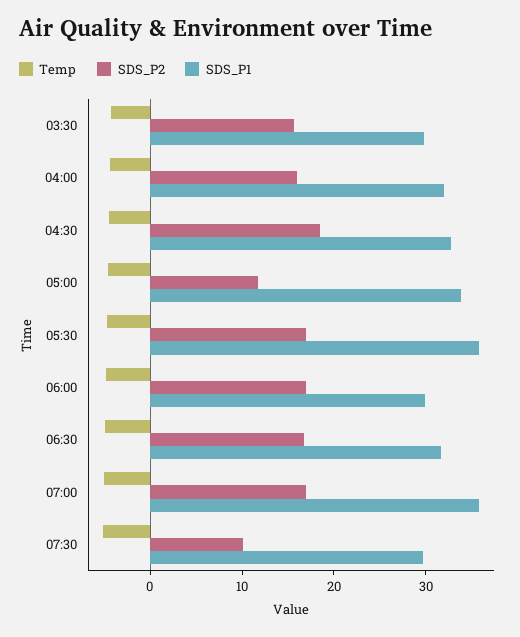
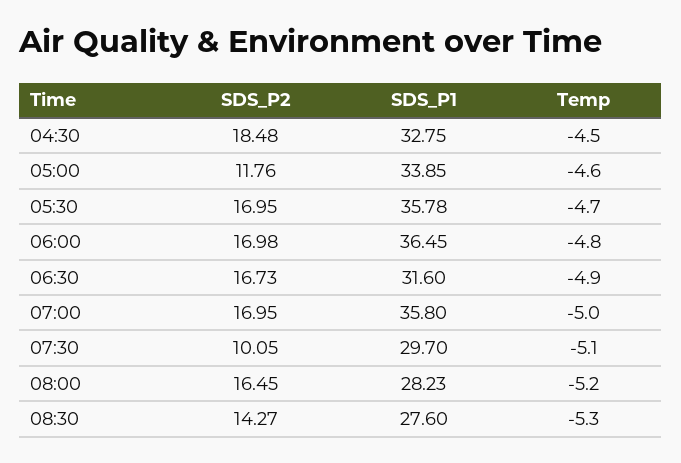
Temp, 03:30: -4 -> none
SDS_P2, 03:30: 16 -> none
SDS_P1, 03:30: 30 -> none
Temp, 04:00: -4 -> none
SDS_P2, 04:00: 16 -> none
SDS_P1, 04:00: 32 -> none
SDS_P1, 06:00: 30 -> 36.45
SDS_P2, 08:00: none -> 16.45
SDS_P1, 08:00: none -> 28.23
Temp, 08:00: none -> -5.2
SDS_P2, 08:30: none -> 14.27
SDS_P1, 08:30: none -> 27.6
Temp, 08:30: none -> -5.3

